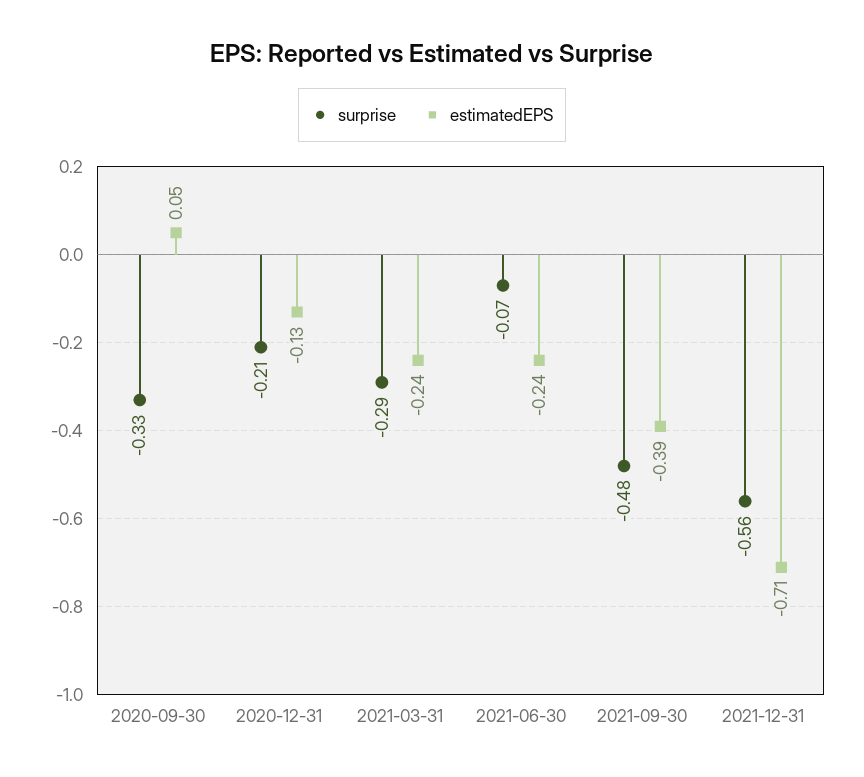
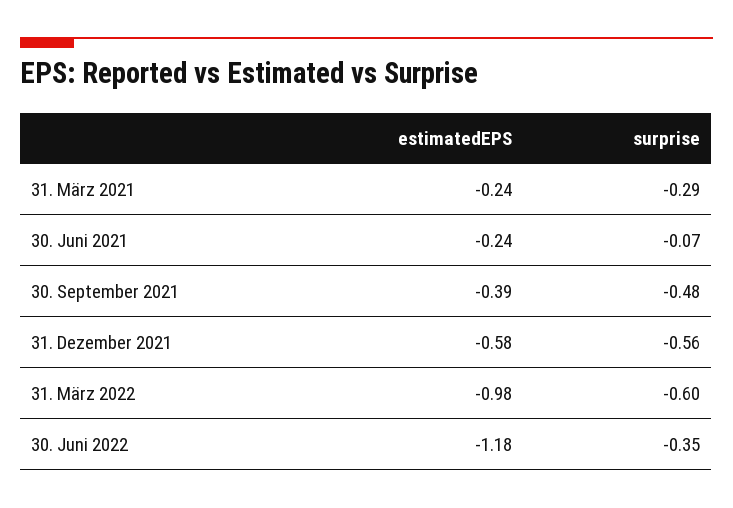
surprise, 2020-09-30: -0.33 -> none
estimatedEPS, 2020-09-30: 0.05 -> none
surprise, 2020-12-31: -0.21 -> none
estimatedEPS, 2020-12-31: -0.13 -> none
estimatedEPS, 2021-12-31: -0.71 -> -0.58
estimatedEPS, 31. März 2022: none -> -0.98
surprise, 31. März 2022: none -> -0.6
estimatedEPS, 30. Juni 2022: none -> -1.18
surprise, 30. Juni 2022: none -> -0.35

